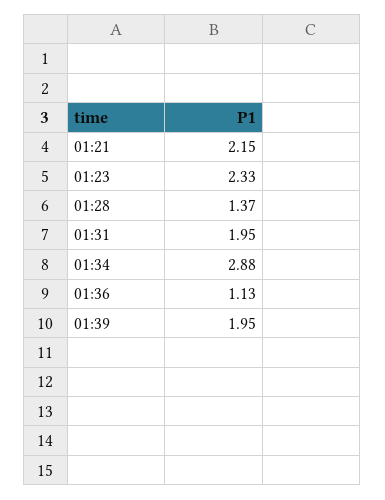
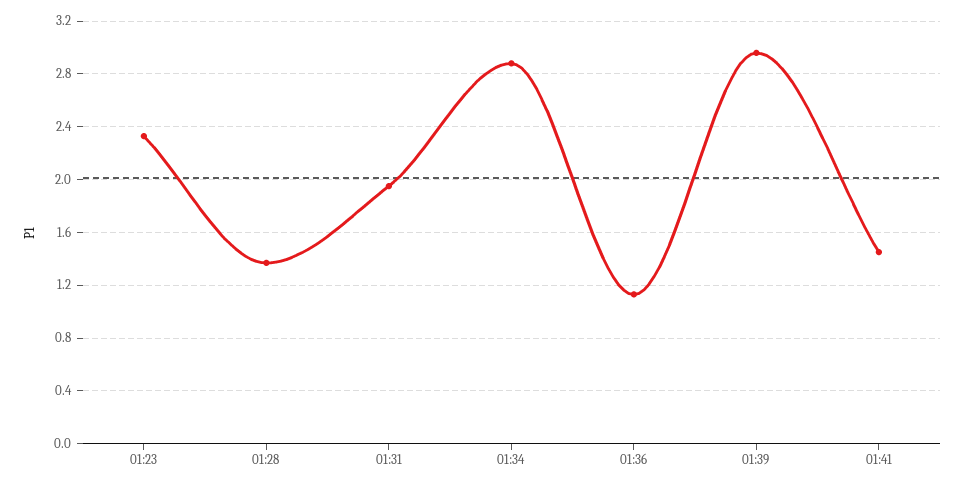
01:21: 2.15 -> none
01:39: 1.95 -> 2.95
01:41: none -> 1.45

